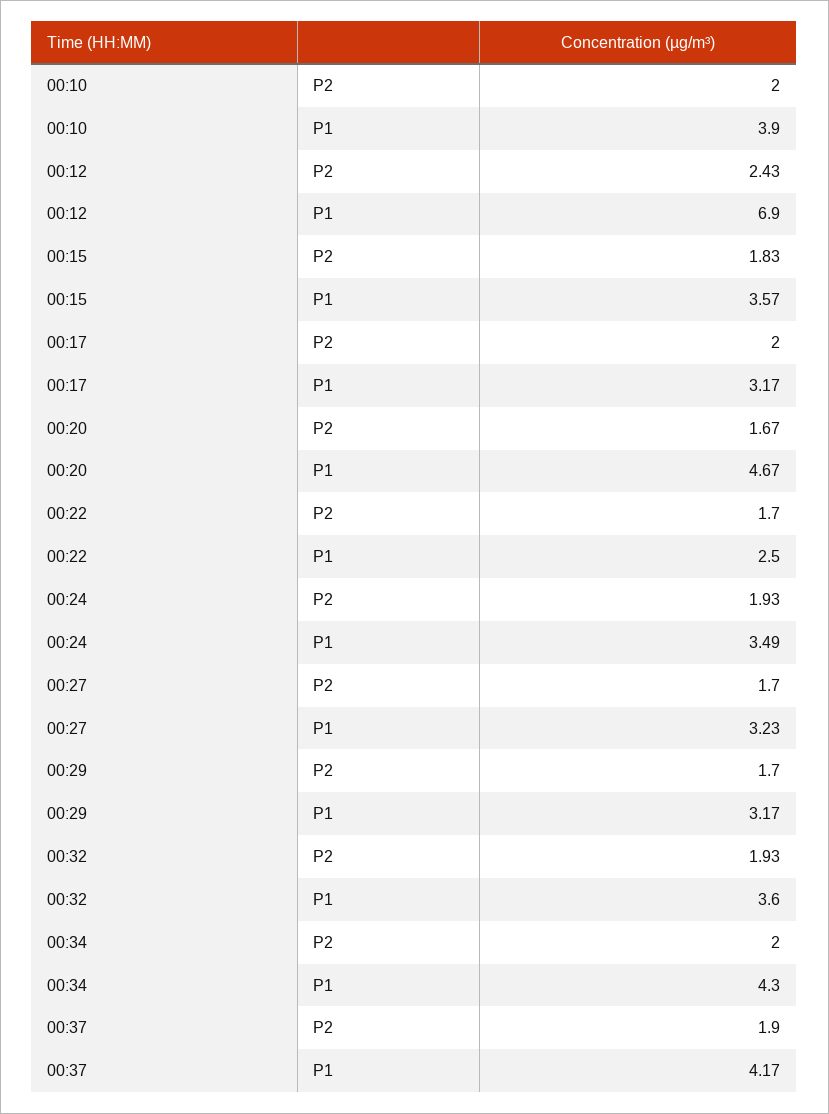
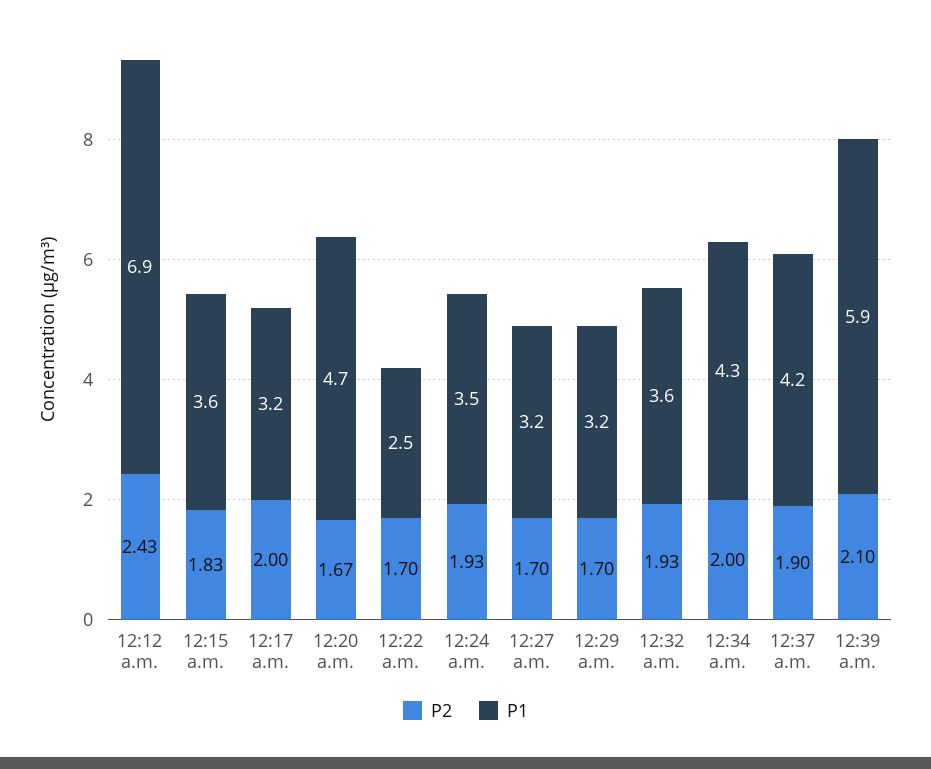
P2, 00:10: 2 -> none
P1, 00:10: 3.9 -> none
P2, 12:39 a.m.: none -> 2.1
P1, 12:39 a.m.: none -> 5.9

